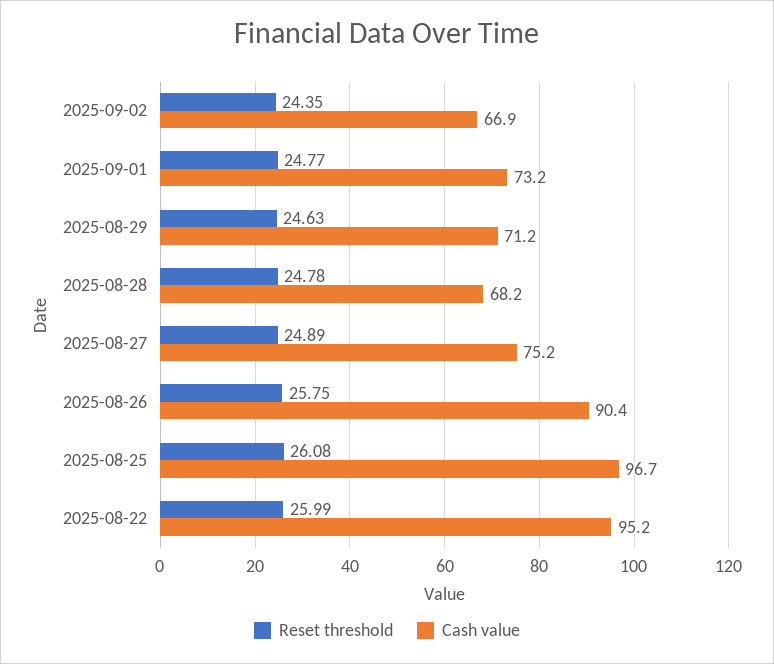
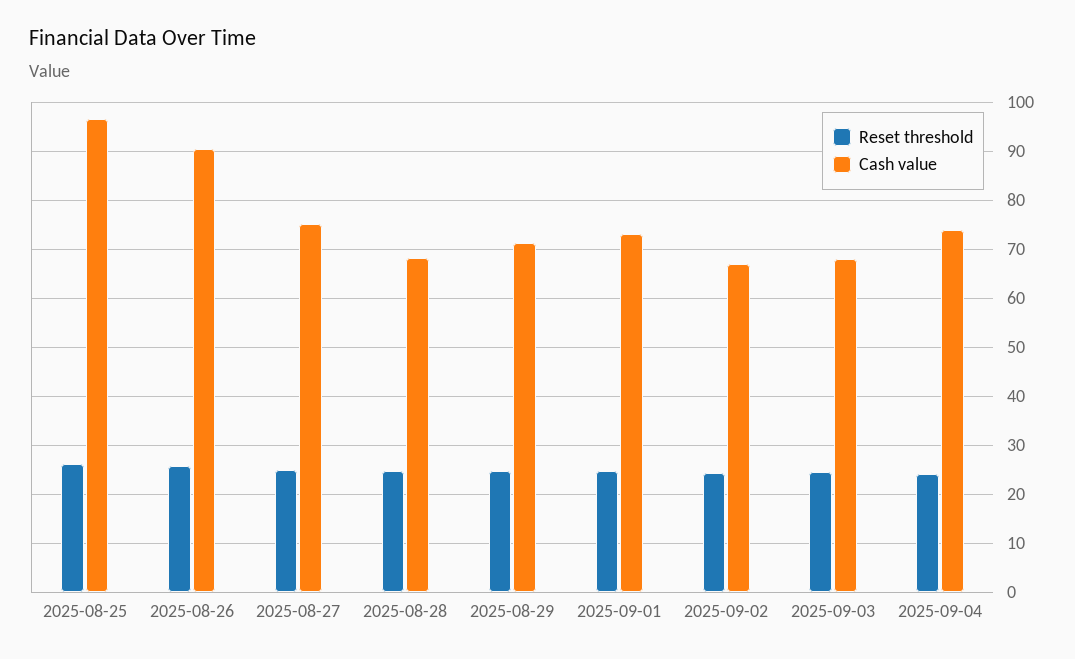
Reset threshold, 2025-08-22: 25.99 -> none
Cash value, 2025-08-22: 95.2 -> none
Reset threshold, 2025-09-03: none -> 24
Cash value, 2025-09-03: none -> 68
Reset threshold, 2025-09-04: none -> 24
Cash value, 2025-09-04: none -> 74

